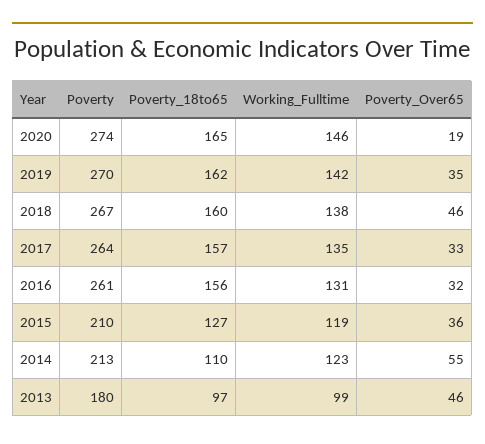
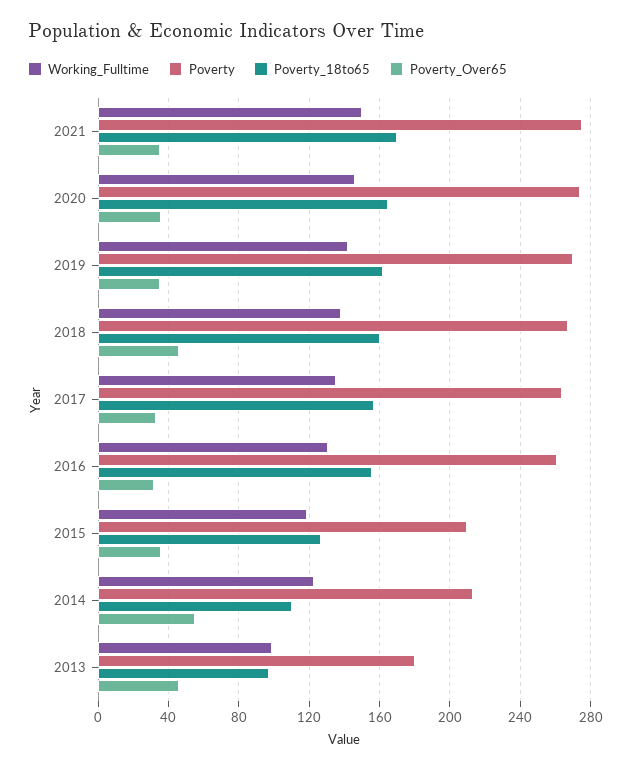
Poverty_Over65, 2020: 19 -> 35
Working_Fulltime, 2021: none -> 150
Poverty, 2021: none -> 275
Poverty_18to65, 2021: none -> 170
Poverty_Over65, 2021: none -> 35

